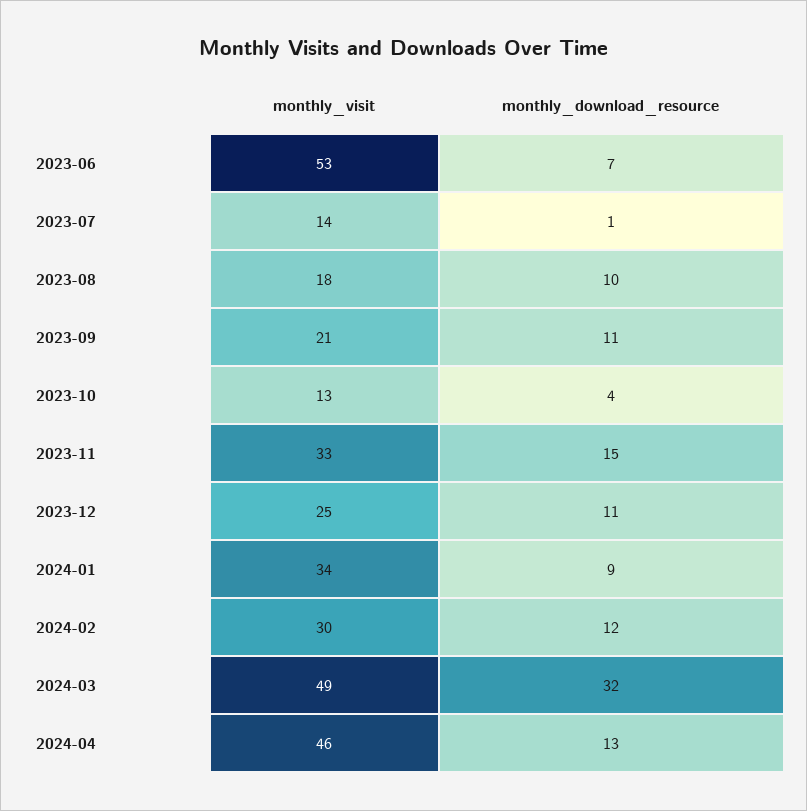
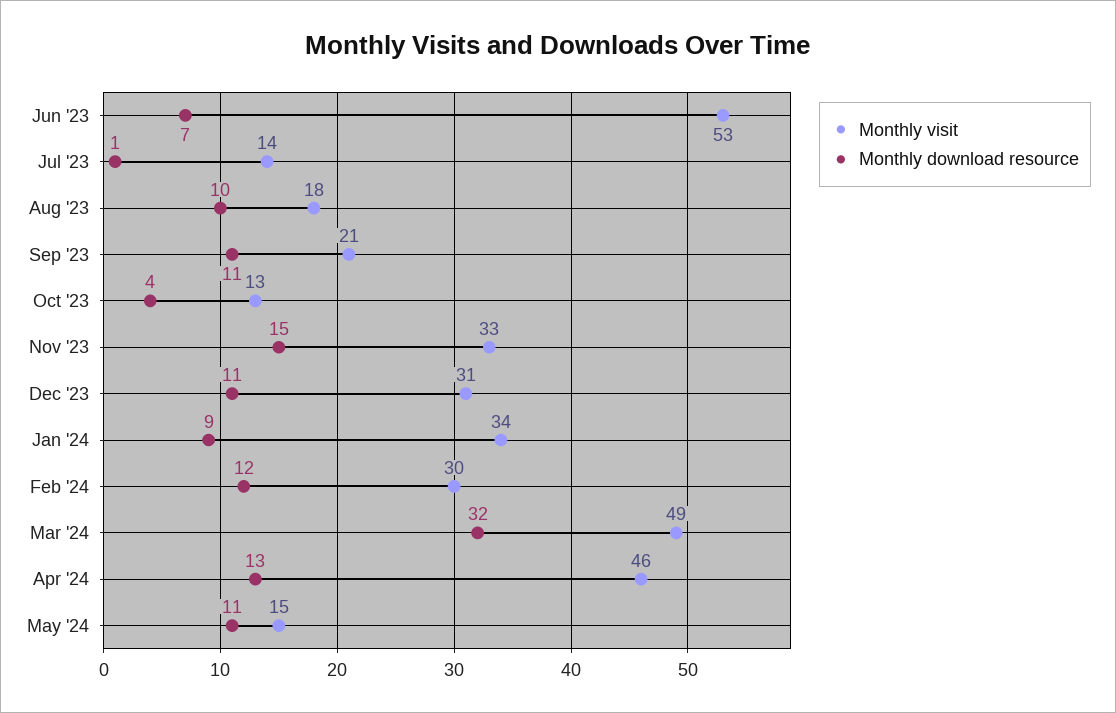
monthly_visit, 2023-12: 25 -> 31
monthly_visit, May '24: none -> 15
monthly_download_resource, May '24: none -> 11

